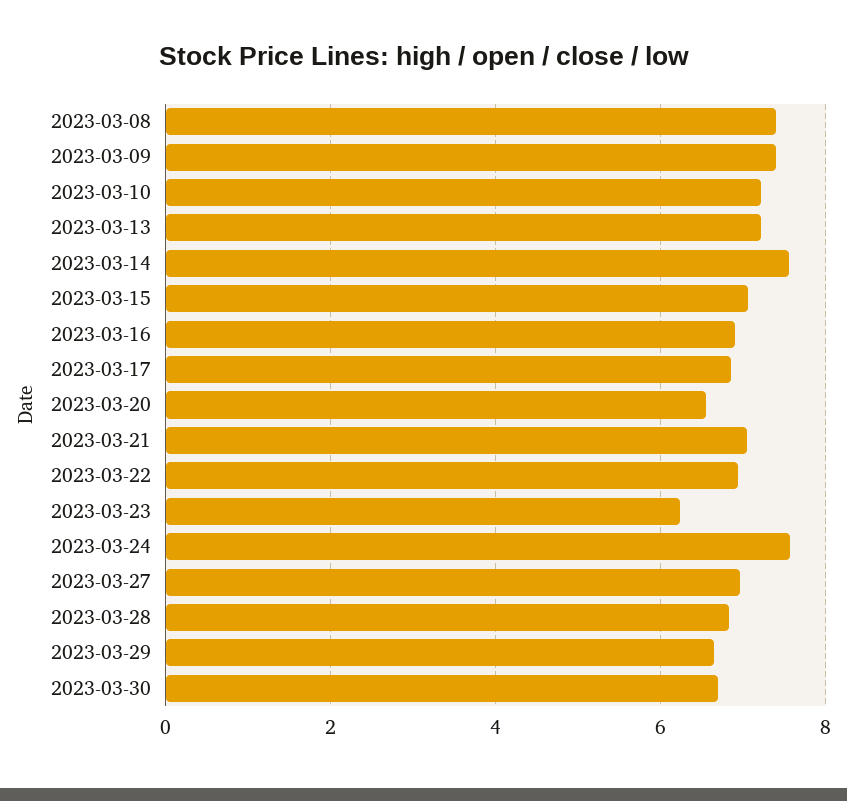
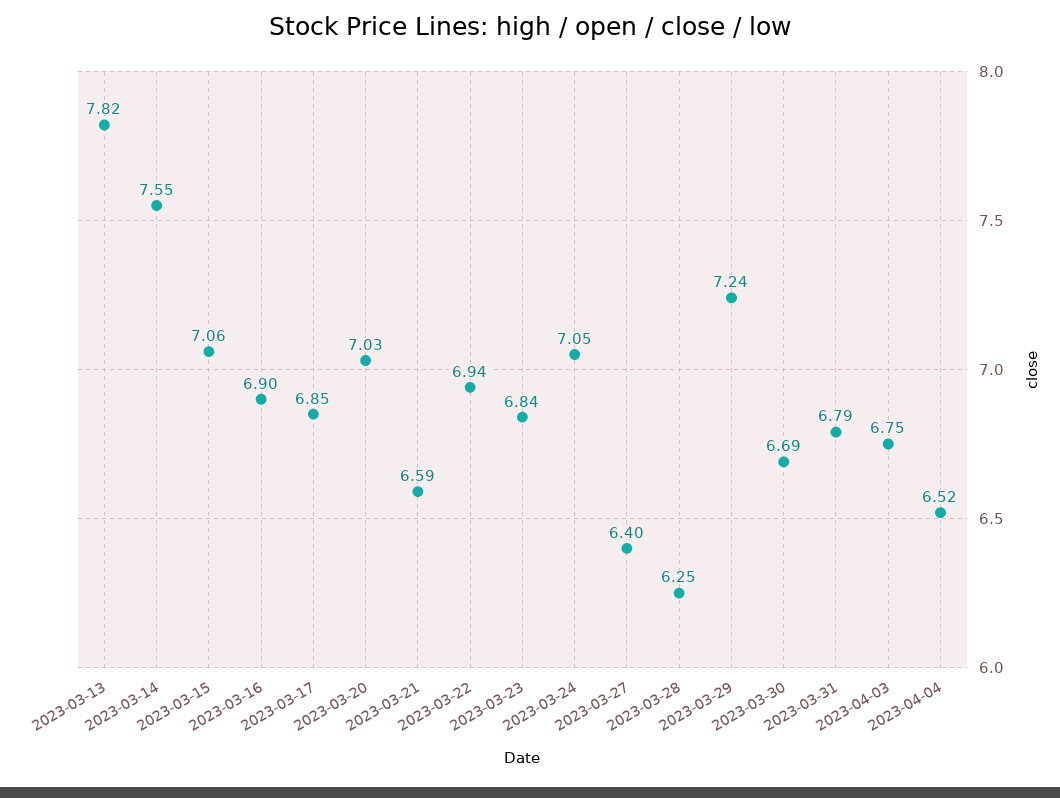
2023-03-08: 7.4 -> none
2023-03-09: 7.4 -> none
2023-03-10: 7.2 -> none
2023-03-13: 7.2 -> 7.82
2023-03-20: 6.6 -> 7.03
2023-03-21: 7 -> 6.59
2023-03-23: 6.2 -> 6.84
2023-03-24: 7.6 -> 7.05
2023-03-27: 7 -> 6.4
2023-03-28: 6.8 -> 6.25
2023-03-29: 6.6 -> 7.24
2023-03-31: none -> 6.79
2023-04-03: none -> 6.75
2023-04-04: none -> 6.52

